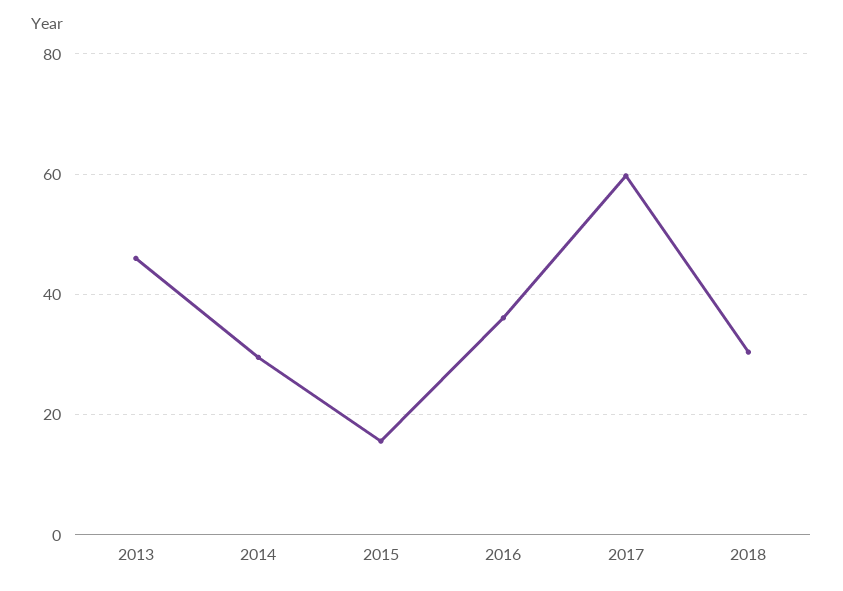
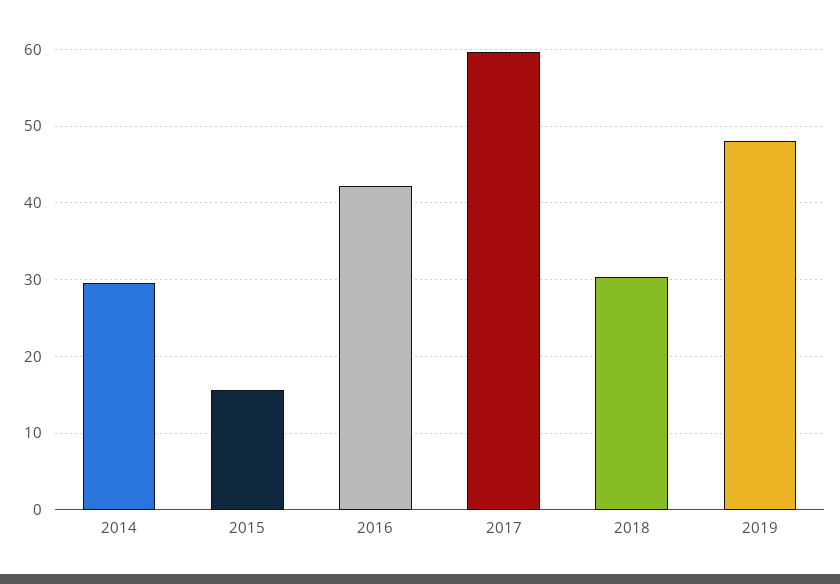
2013: 46 -> none
2016: 36 -> 42
2019: none -> 48

